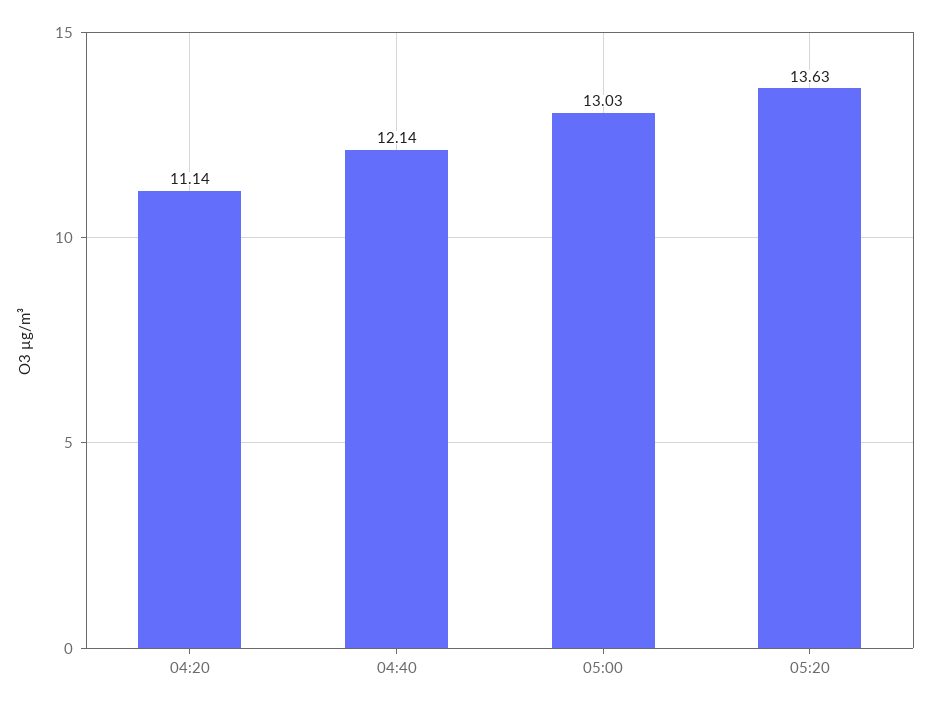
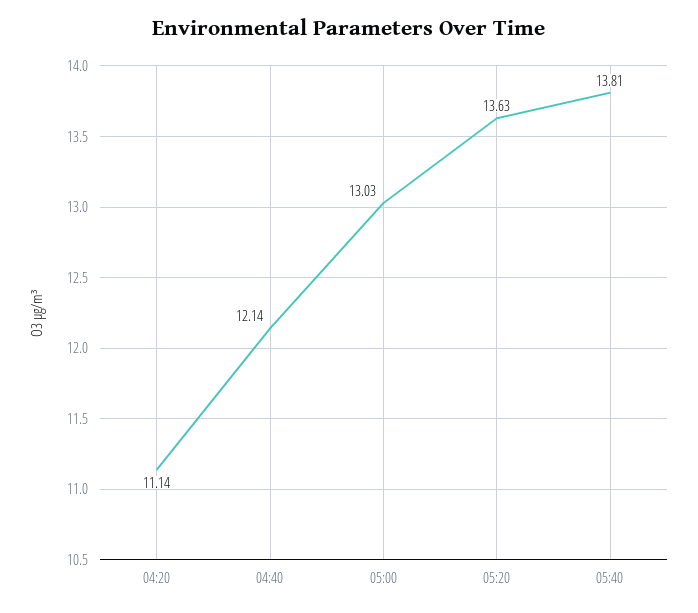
05:40: none -> 13.81

